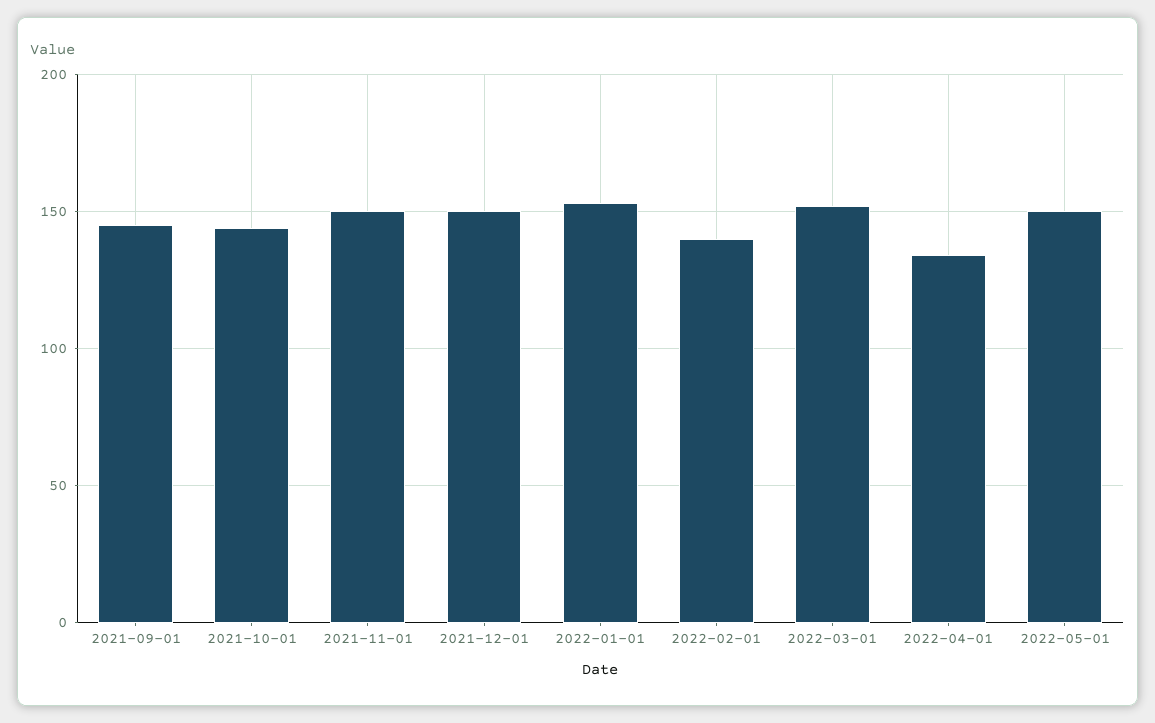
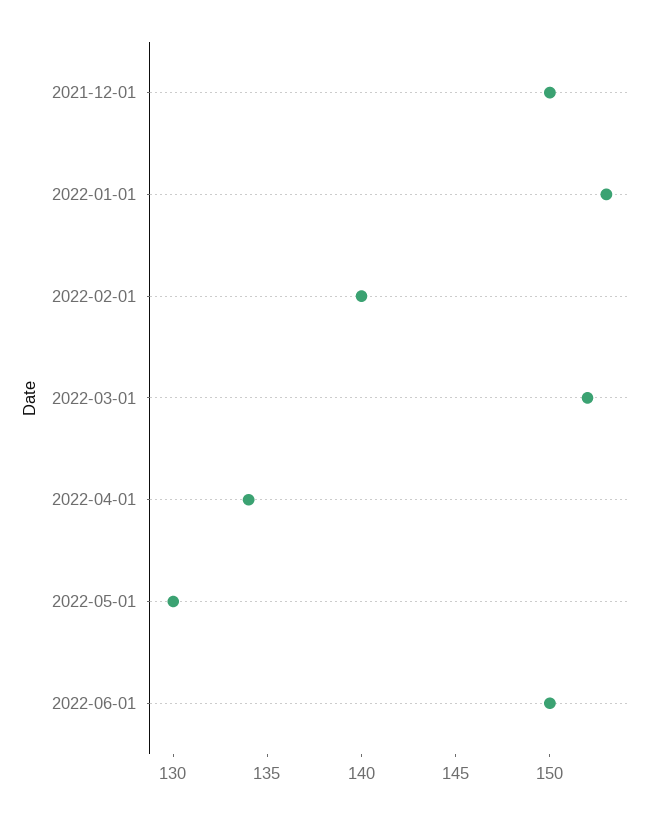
2021-09-01: 145 -> none
2021-10-01: 145 -> none
2021-11-01: 150 -> none
2022-05-01: 150 -> 130
2022-06-01: none -> 150

